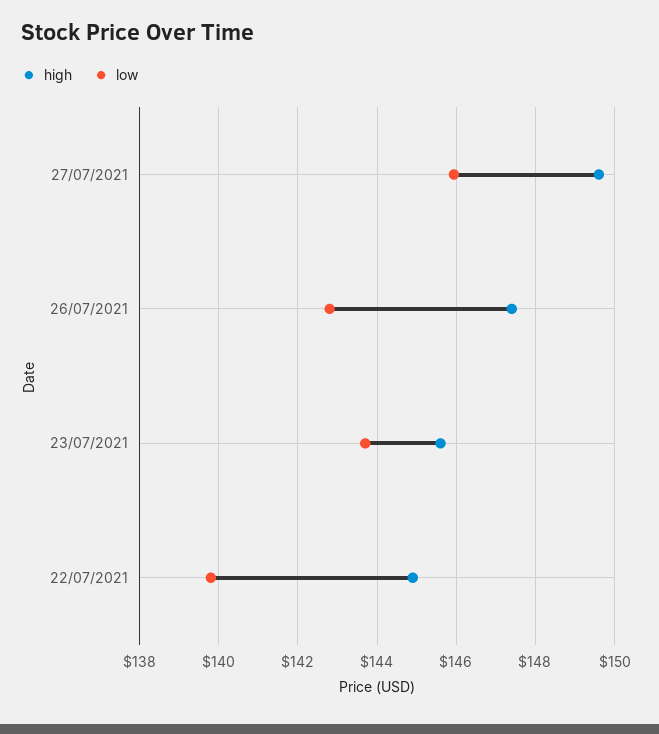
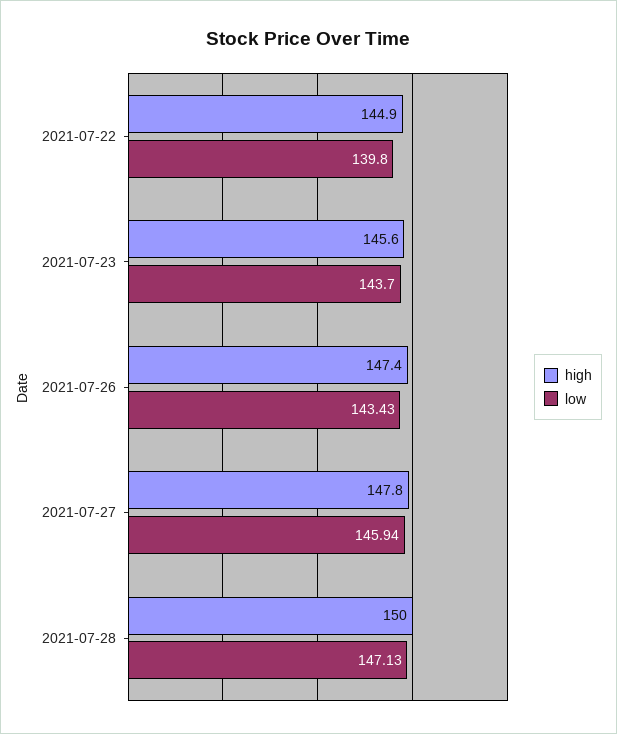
high, 27/07/2021: 149.6 -> 147.8
low, 26/07/2021: 142.8 -> 143.43
high, 2021-07-28: none -> 150
low, 2021-07-28: none -> 147.13

